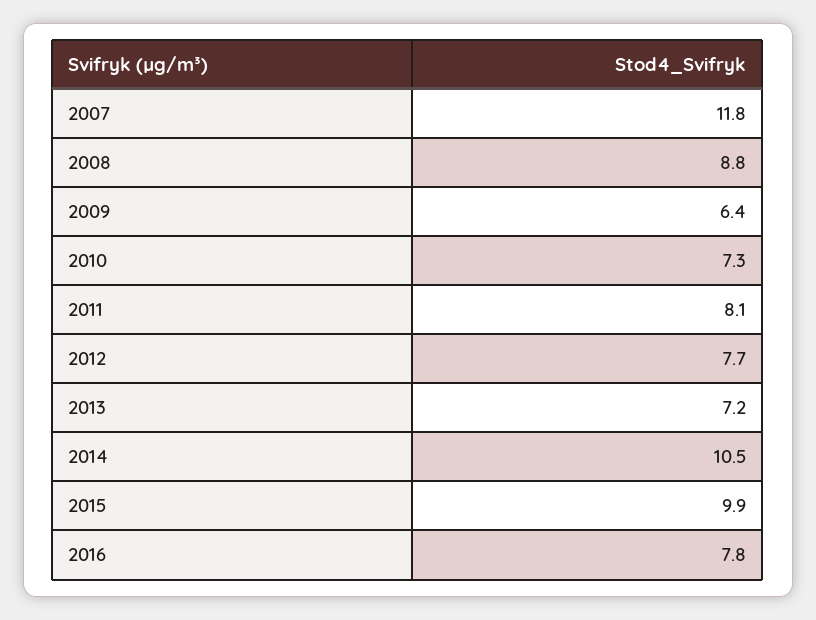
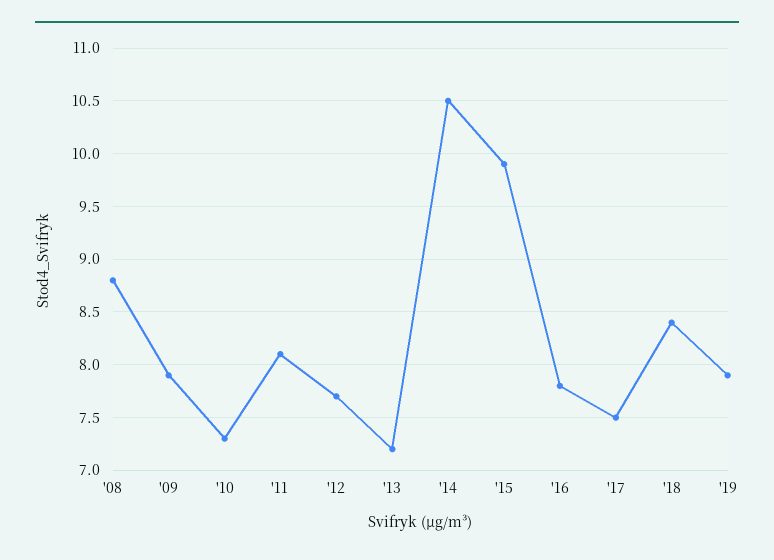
2007: 11.8 -> none
2009: 6.4 -> 7.9
'17: none -> 7.5
'18: none -> 8.4
'19: none -> 7.9

